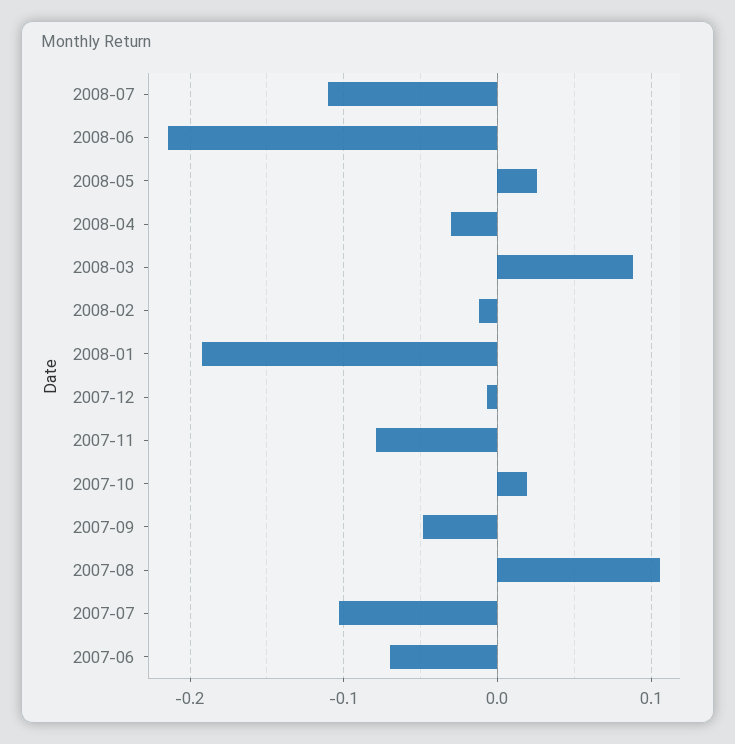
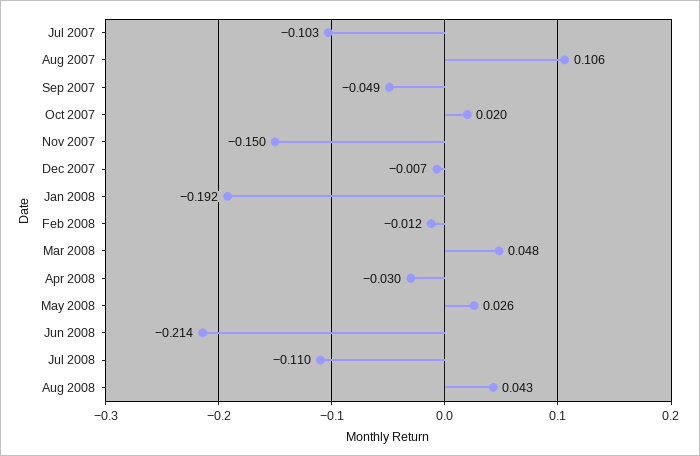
2008-03: 0.09 -> 0.048
2007-11: -0.08 -> -0.15
2007-06: -0.07 -> none
Aug 2008: none -> 0.043

